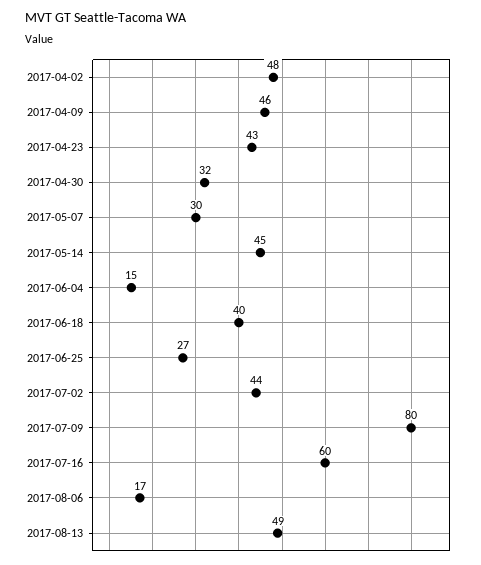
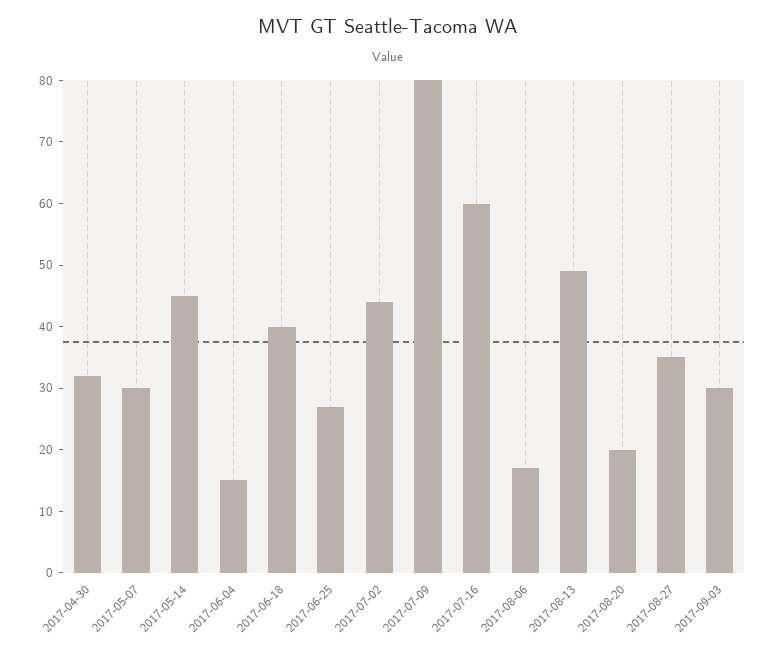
2017-04-02: 48 -> none
2017-04-09: 46 -> none
2017-04-23: 43 -> none
2017-08-20: none -> 20
2017-08-27: none -> 35
2017-09-03: none -> 30

